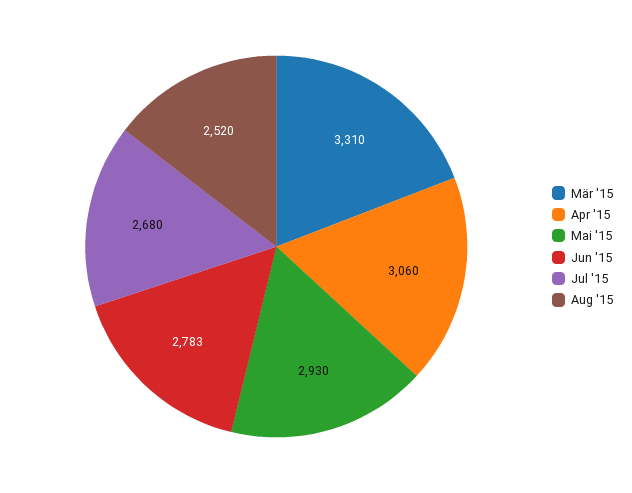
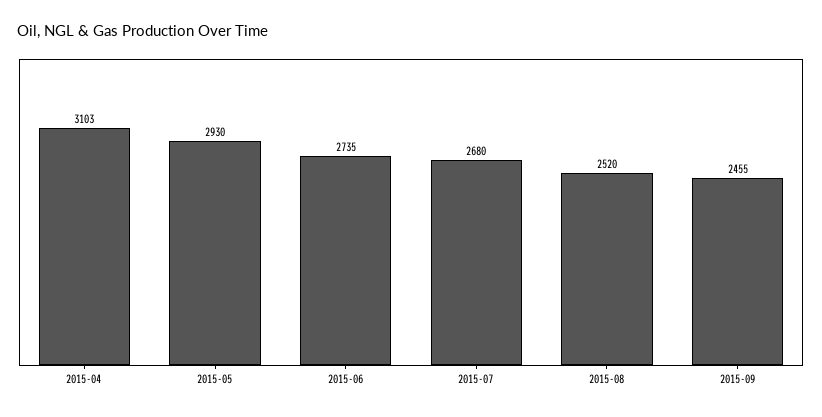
Mär '15: 3310 -> none
Apr '15: 3060 -> 3103
Jun '15: 2783 -> 2735
2015-09: none -> 2455

